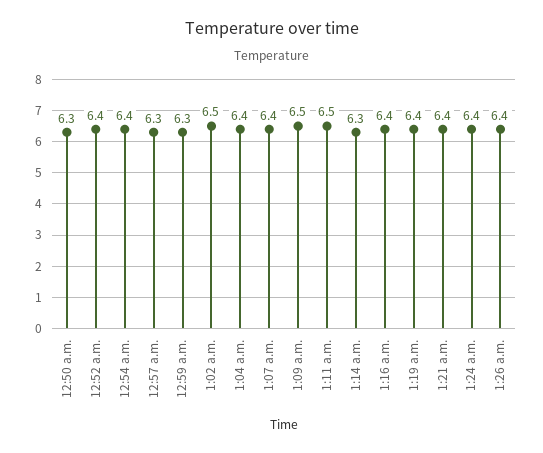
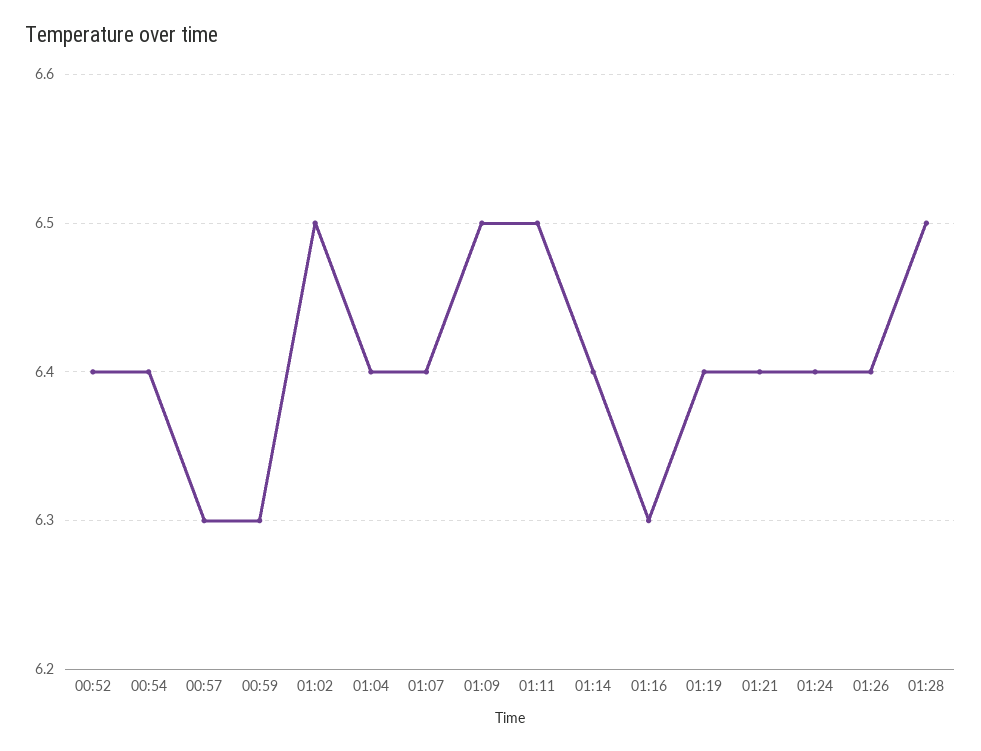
12:50 a.m.: 6.3 -> none
1:14 a.m.: 6.3 -> 6.4
1:16 a.m.: 6.4 -> 6.3
01:28: none -> 6.5

